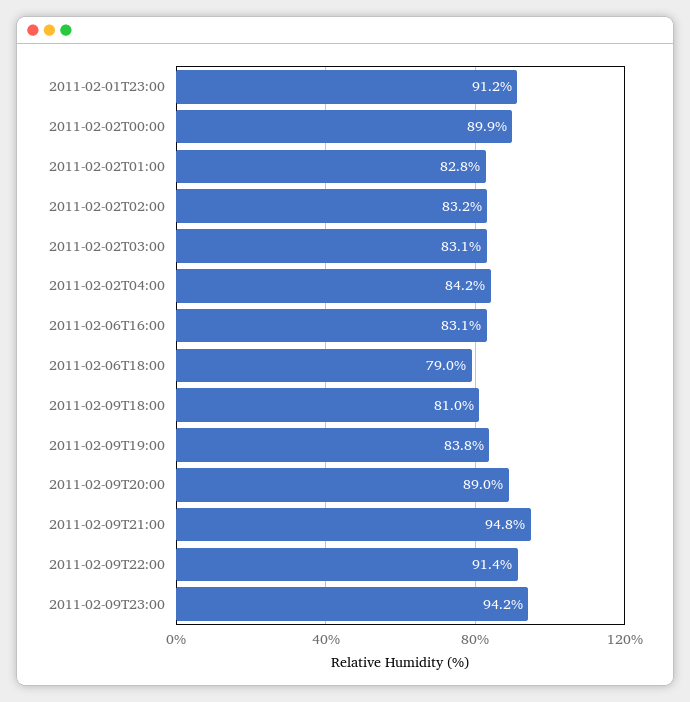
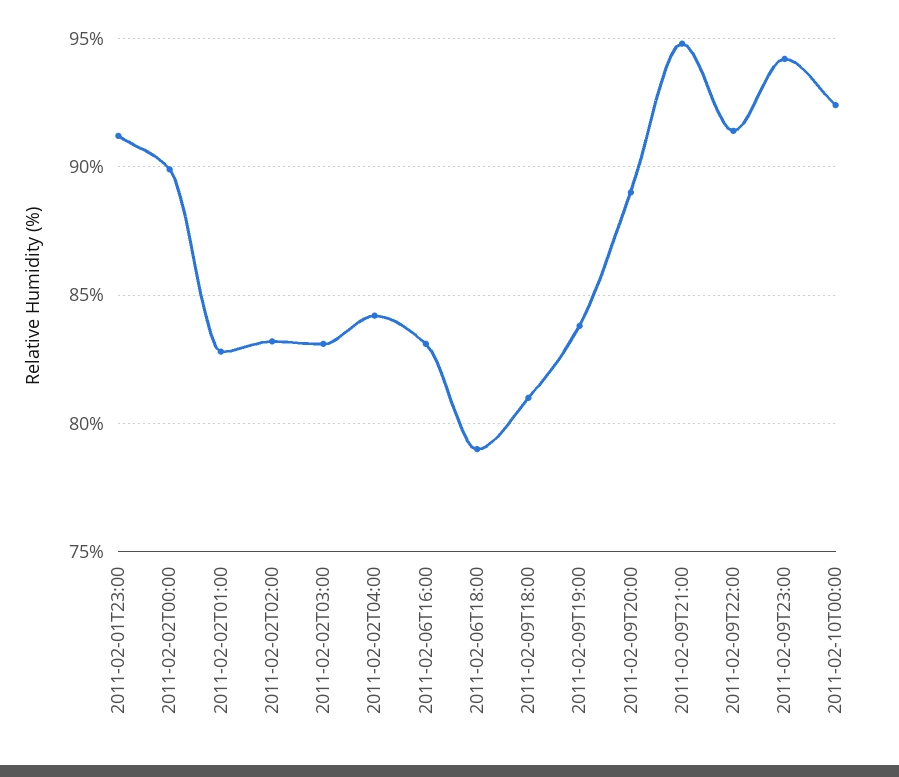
2011-02-10T00:00: none -> 92.5

